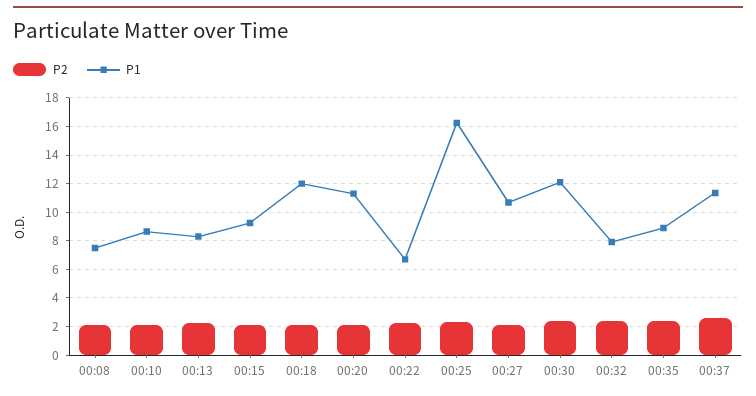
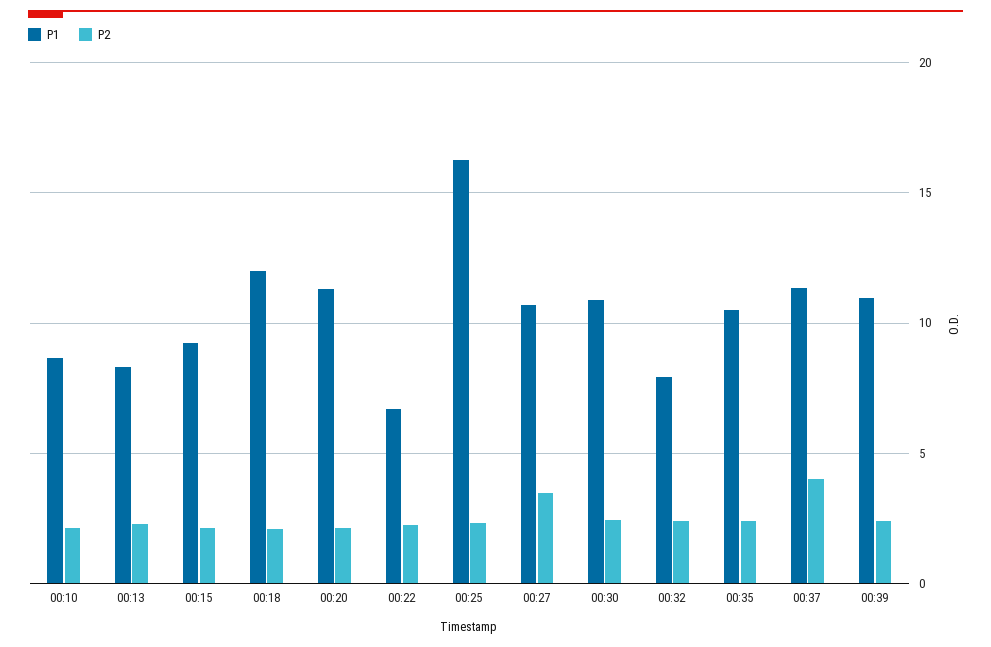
P2, 00:08: 2 -> none
P1, 00:08: 7.5 -> none
P2, 00:27: 2 -> 3.5
P1, 00:30: 12 -> 11
P1, 00:35: 9 -> 10.5
P2, 00:37: 2.5 -> 4
P1, 00:39: none -> 11
P2, 00:39: none -> 2.5

